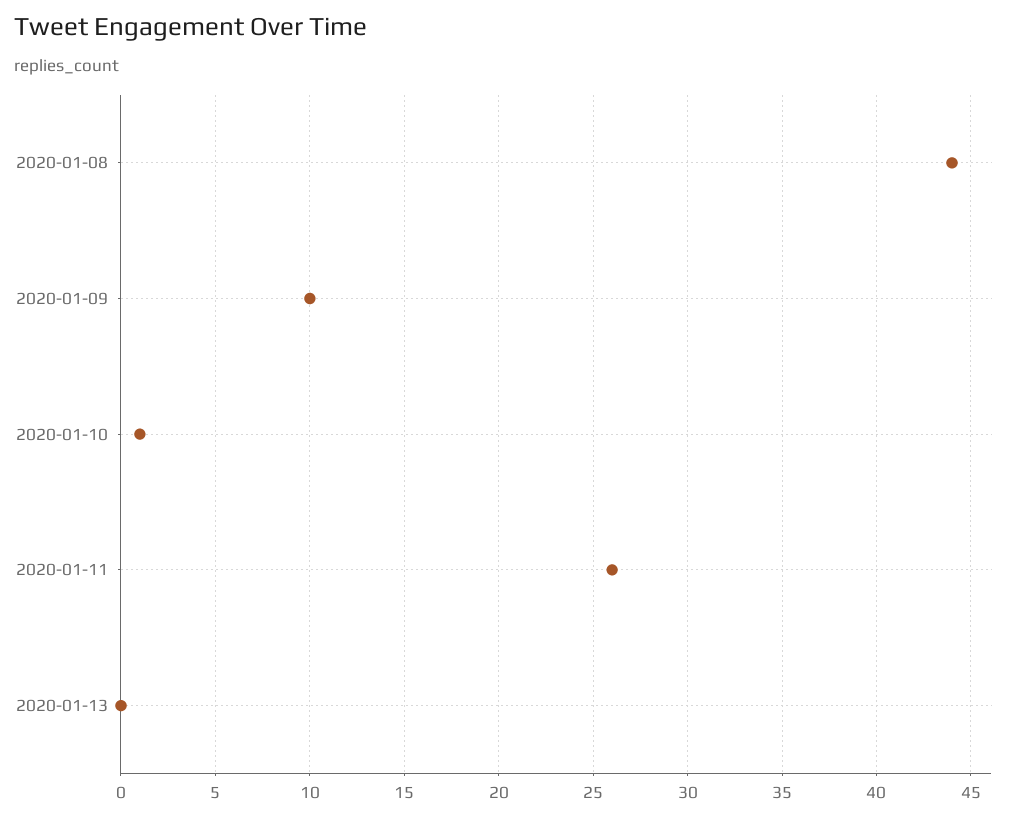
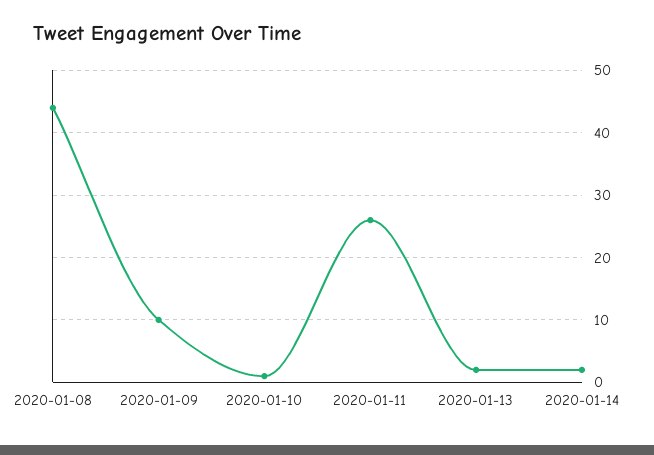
2020-01-13: 0 -> 2
2020-01-14: none -> 2

